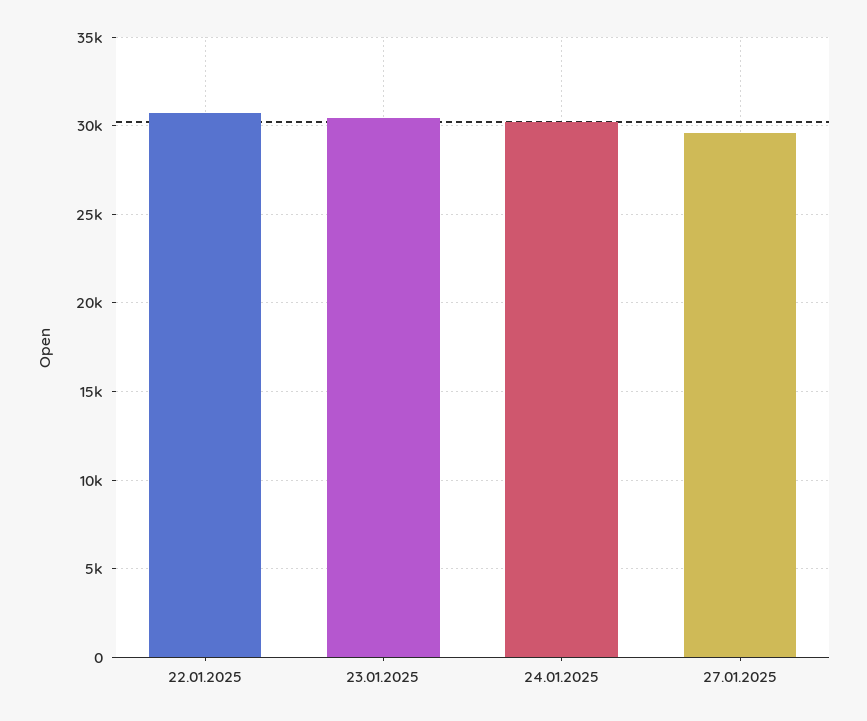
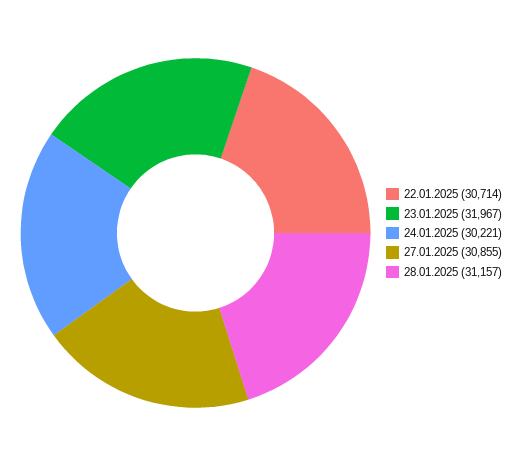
23.01.2025: 30500 -> 31967
27.01.2025: 29500 -> 30855
28.01.2025: none -> 31157

